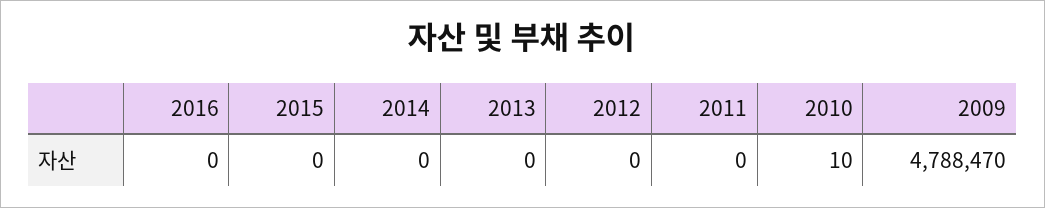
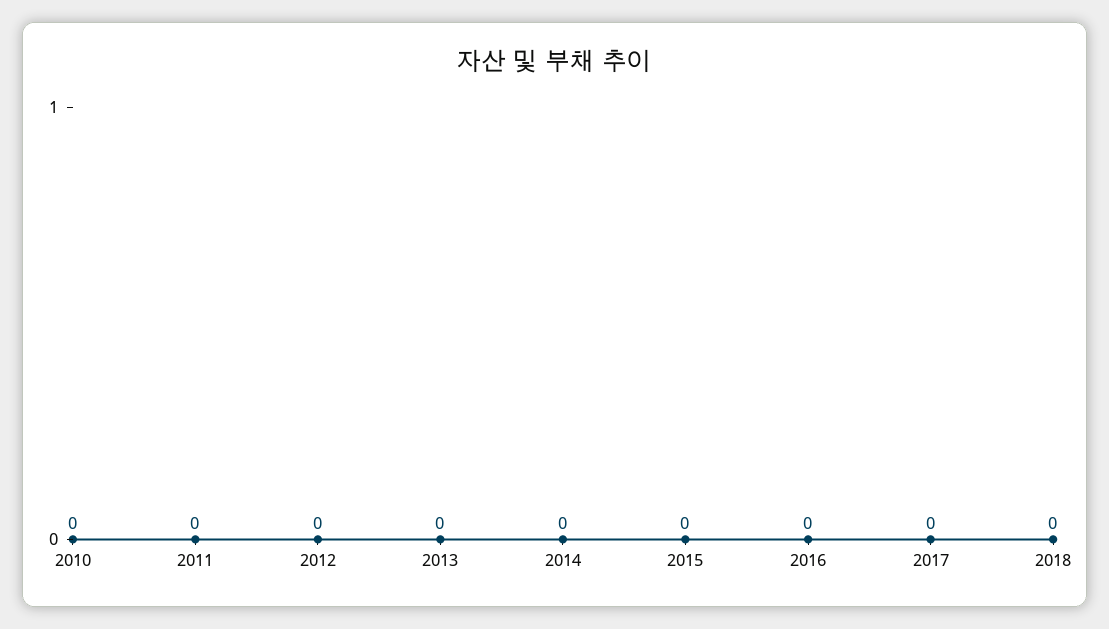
2010: 10 -> 0
2009: 4788470 -> none
2017: none -> 0
2018: none -> 0

